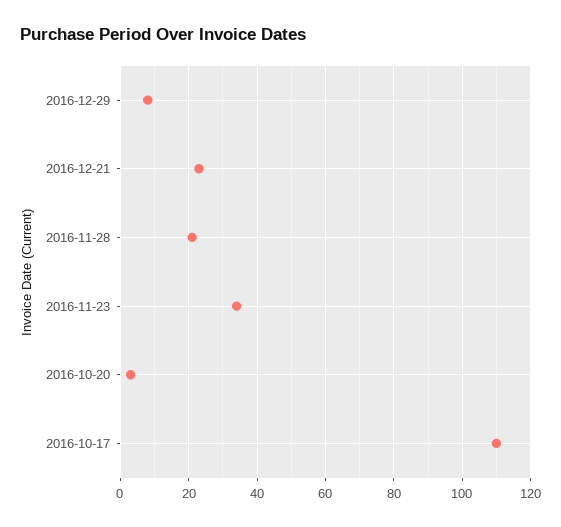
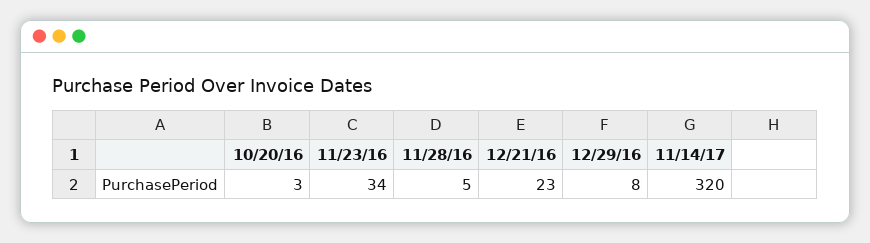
2016-11-28: 20 -> 5
2016-10-17: 110 -> none
11/14/17: none -> 320

